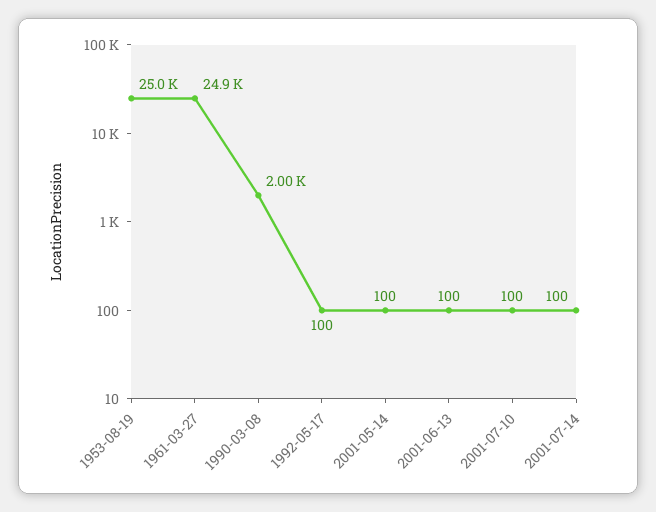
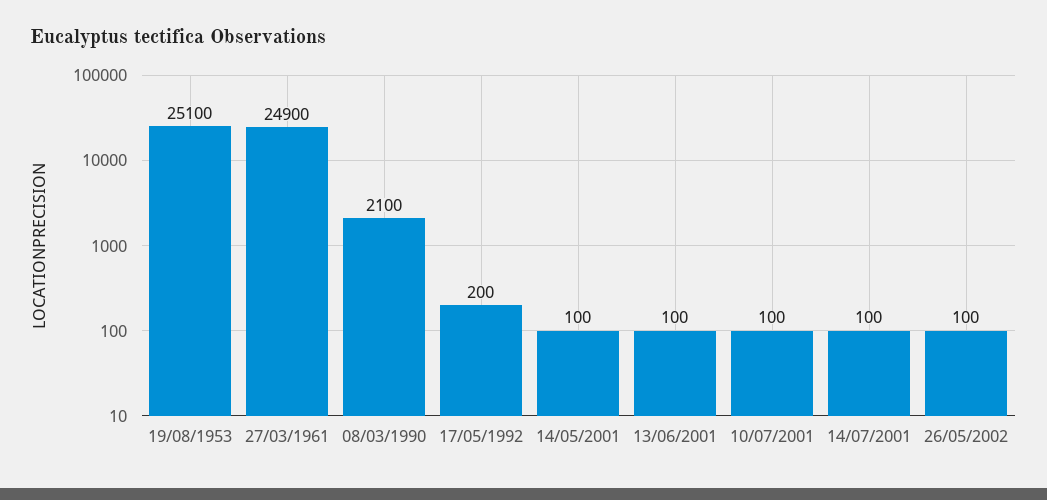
1953-08-19: 25000 -> 25100
1990-03-08: 2000 -> 2100
1992-05-17: 100 -> 200
26/05/2002: none -> 100

